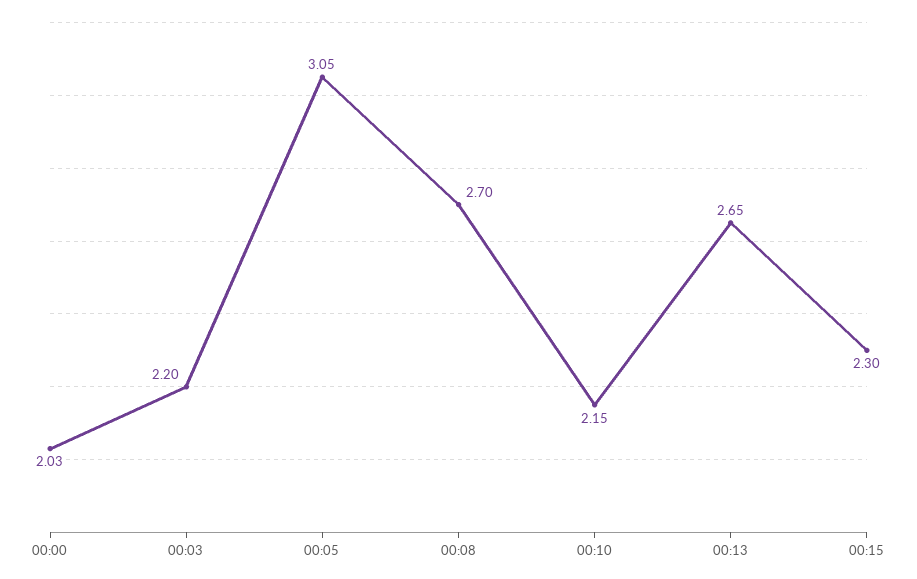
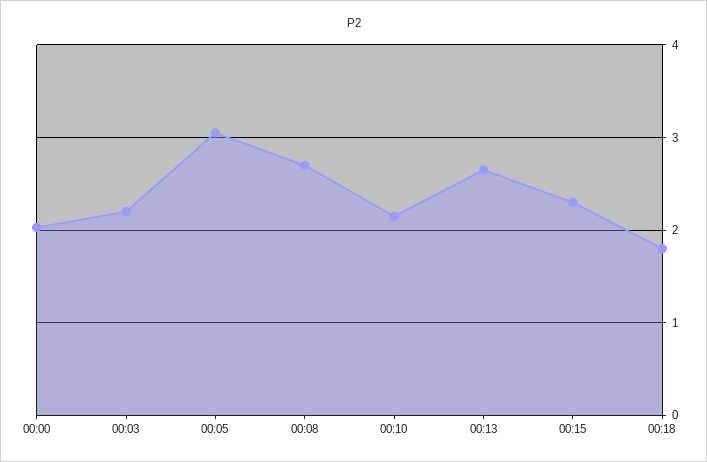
00:18: none -> 1.8

